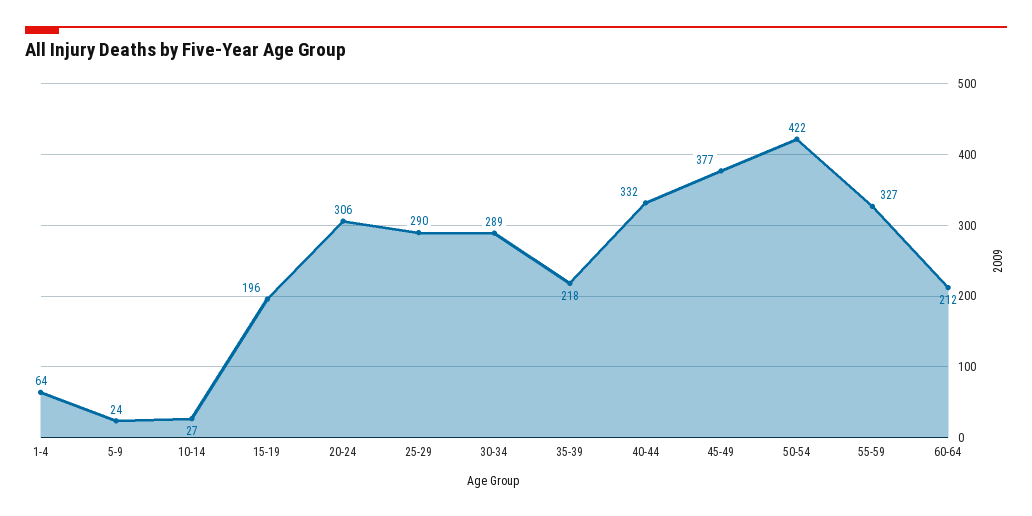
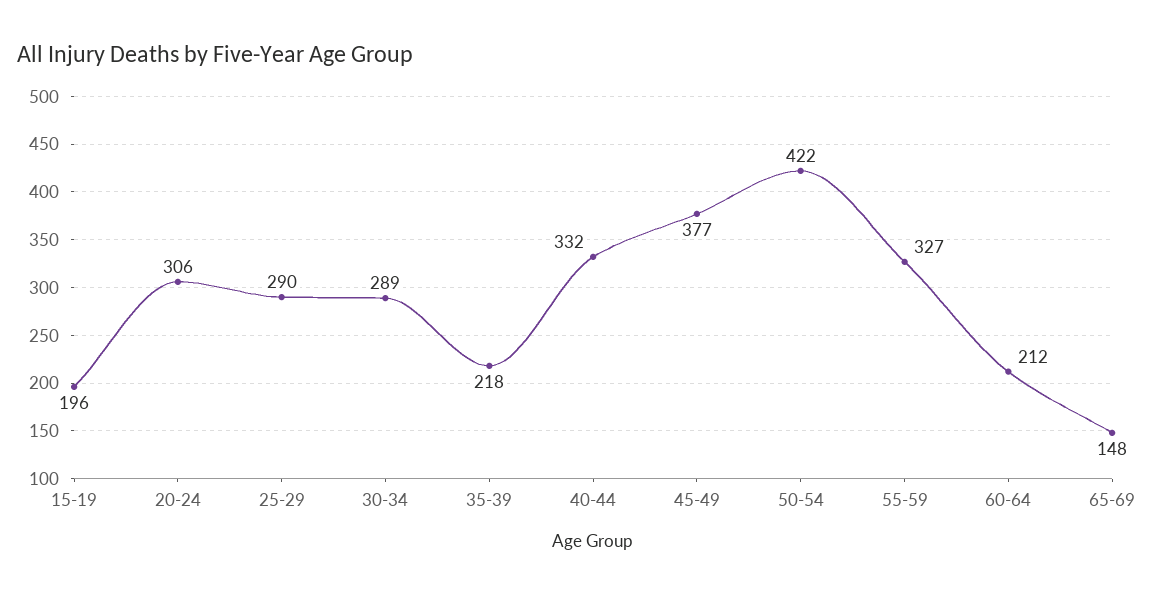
1-4: 64 -> none
5-9: 24 -> none
10-14: 27 -> none
65-69: none -> 148

